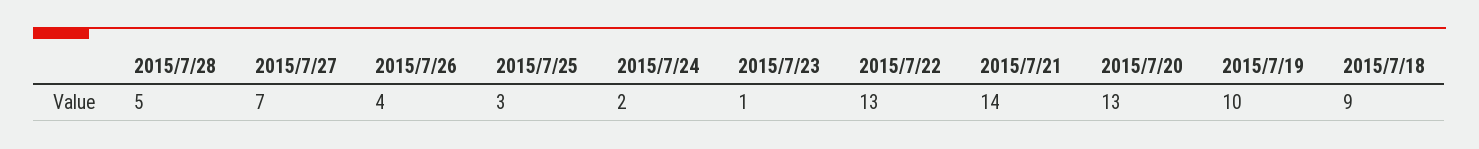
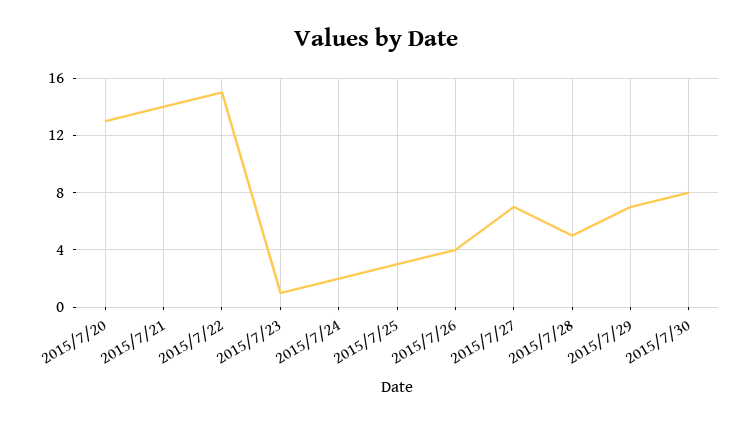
2015/7/22: 13 -> 15
2015/7/19: 10 -> none
2015/7/18: 9 -> none
2015/7/29: none -> 7
2015/7/30: none -> 8

